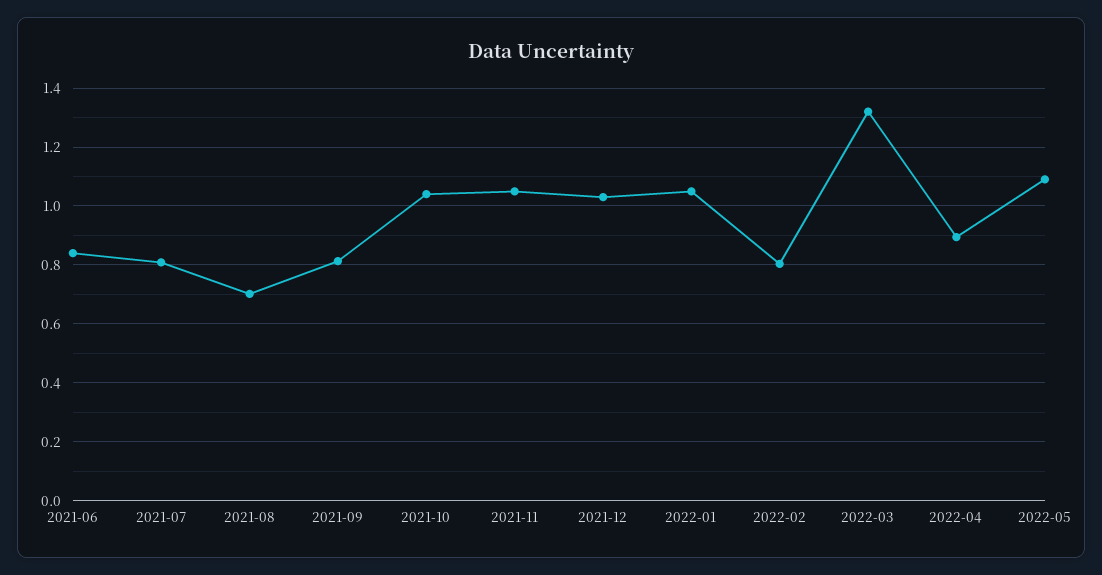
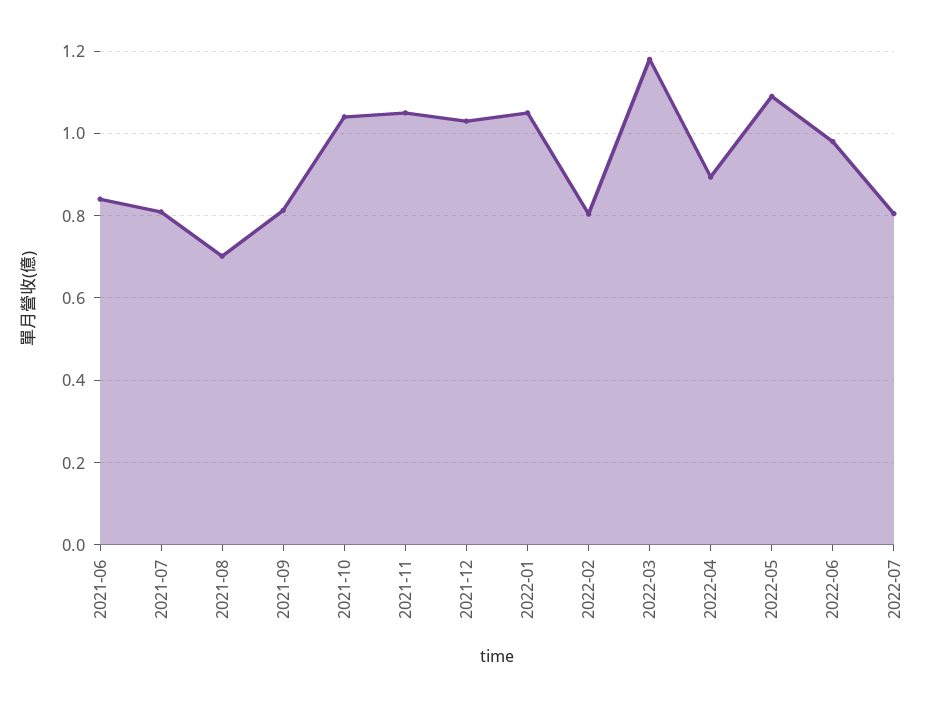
2022-03: 1.325 -> 1.18
2022-06: none -> 0.98
2022-07: none -> 0.8

